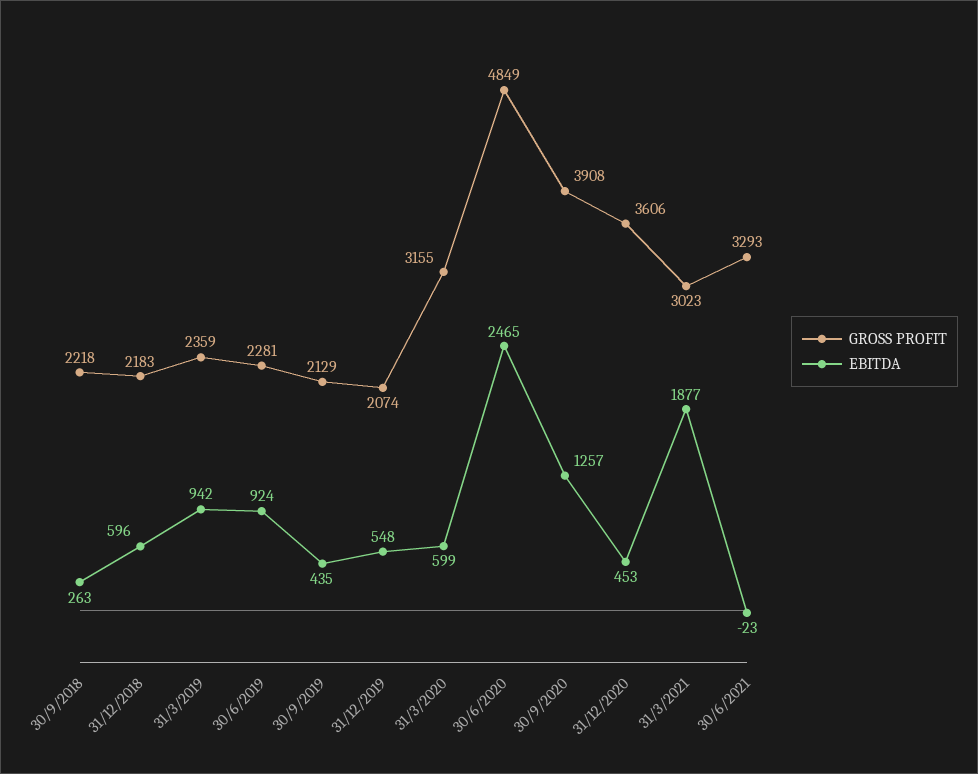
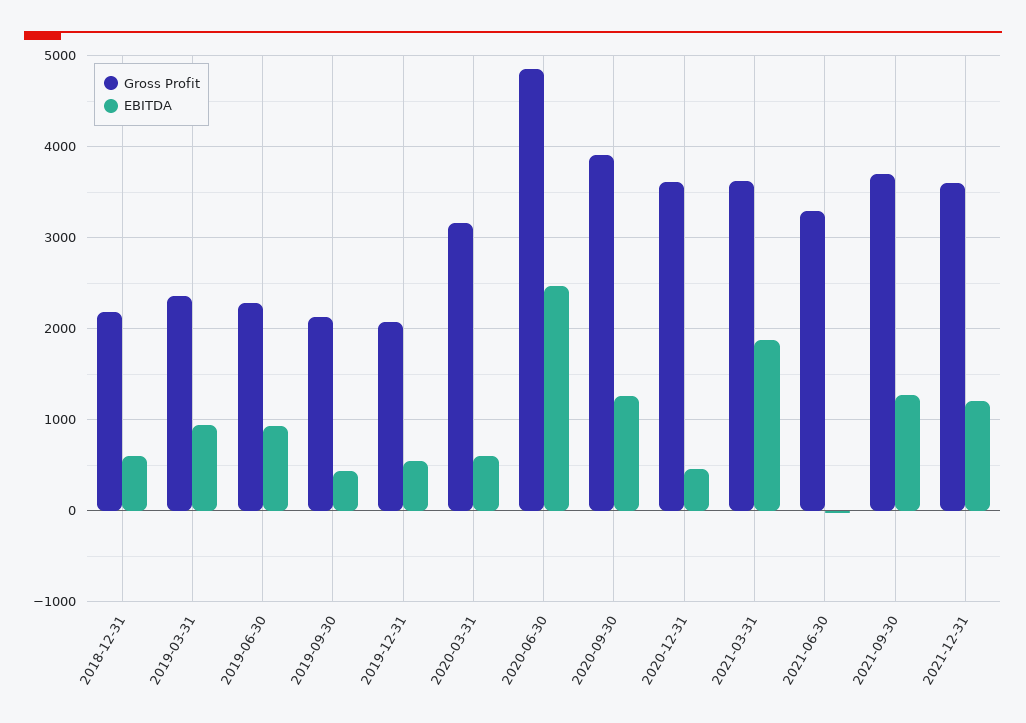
GROSS PROFIT, 30/9/2018: 2218 -> none
EBITDA, 30/9/2018: 263 -> none
GROSS PROFIT, 31/3/2021: 3023 -> 3600
GROSS PROFIT, 2021-09-30: none -> 3700
EBITDA, 2021-09-30: none -> 1300
GROSS PROFIT, 2021-12-31: none -> 3600
EBITDA, 2021-12-31: none -> 1200

